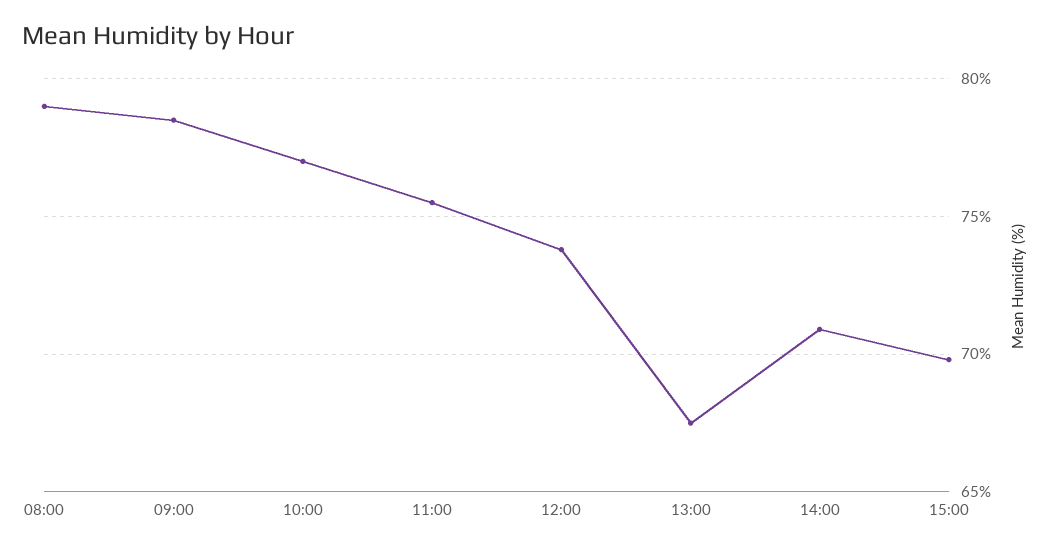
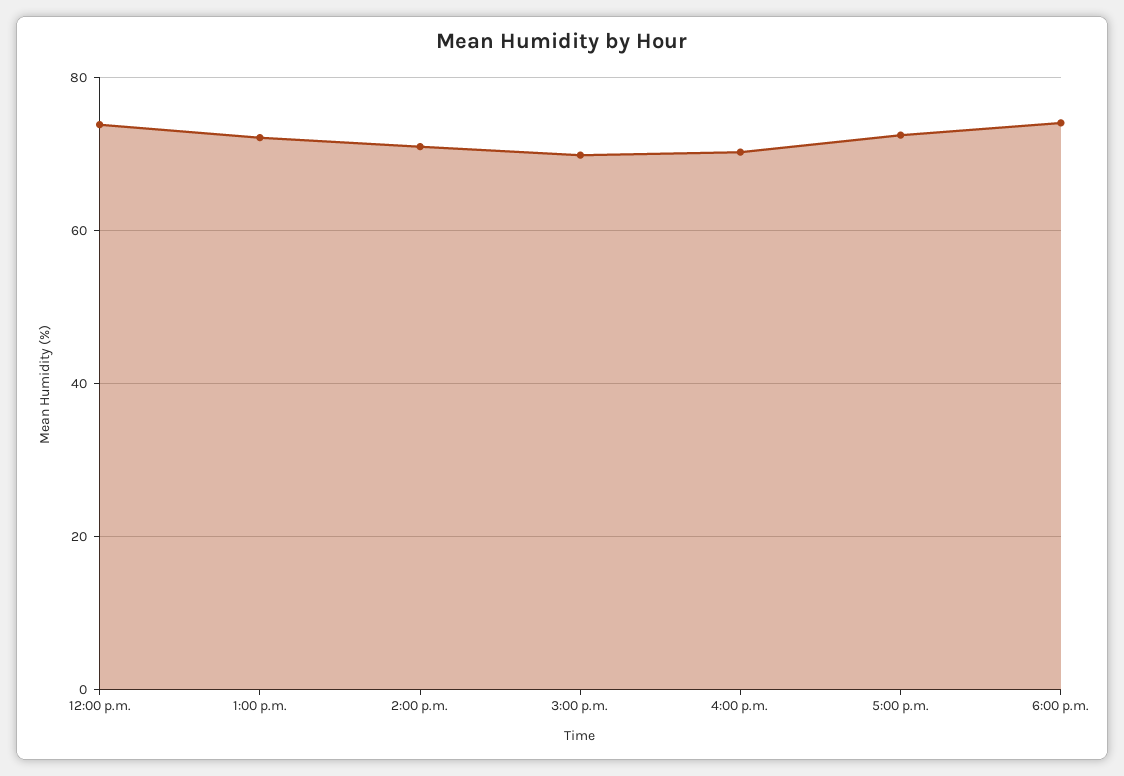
08:00: 79 -> none
09:00: 78.5 -> none
10:00: 77 -> none
11:00: 75.5 -> none
13:00: 67.5 -> 72
4:00 p.m.: none -> 70
5:00 p.m.: none -> 72
6:00 p.m.: none -> 74

